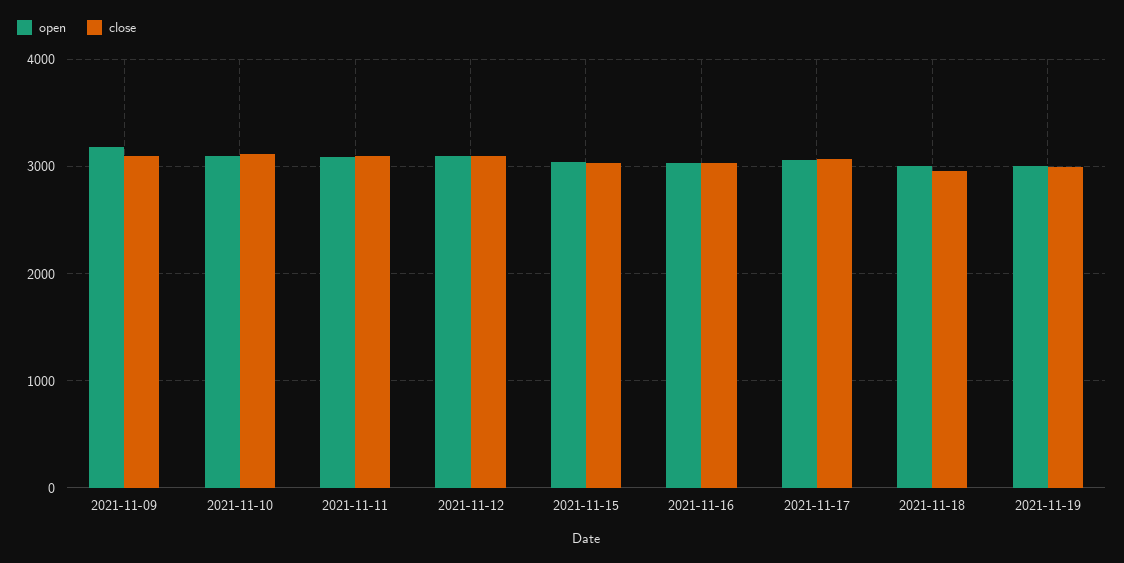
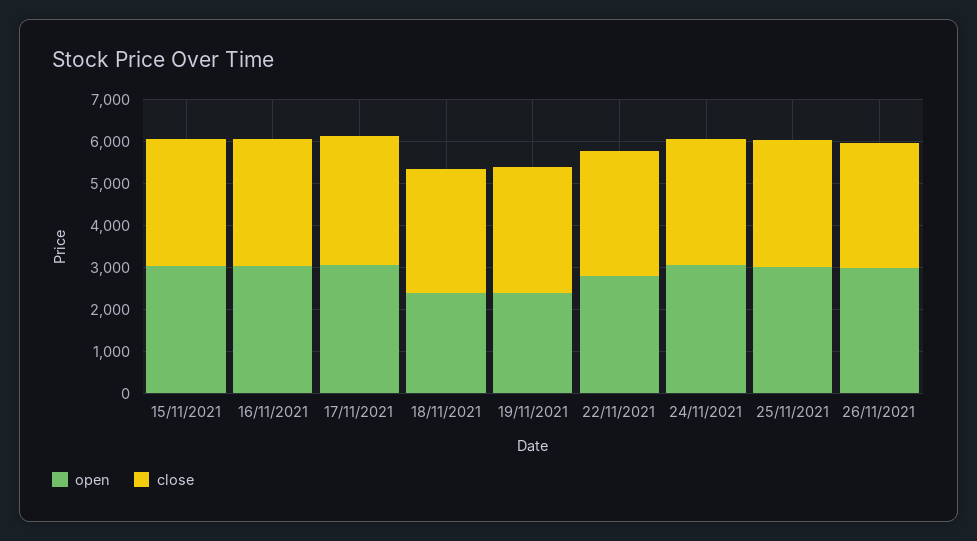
open, 2021-11-09: 3200 -> none
close, 2021-11-09: 3100 -> none
open, 2021-11-10: 3100 -> none
close, 2021-11-10: 3100 -> none
open, 2021-11-11: 3100 -> none
close, 2021-11-11: 3100 -> none
open, 2021-11-12: 3100 -> none
close, 2021-11-12: 3100 -> none
open, 2021-11-18: 3000 -> 2400
open, 2021-11-19: 3000 -> 2400
open, 22/11/2021: none -> 2800
close, 22/11/2021: none -> 3000
open, 24/11/2021: none -> 3000
close, 24/11/2021: none -> 3000
open, 25/11/2021: none -> 3000
close, 25/11/2021: none -> 3000
open, 26/11/2021: none -> 3000
close, 26/11/2021: none -> 3000

